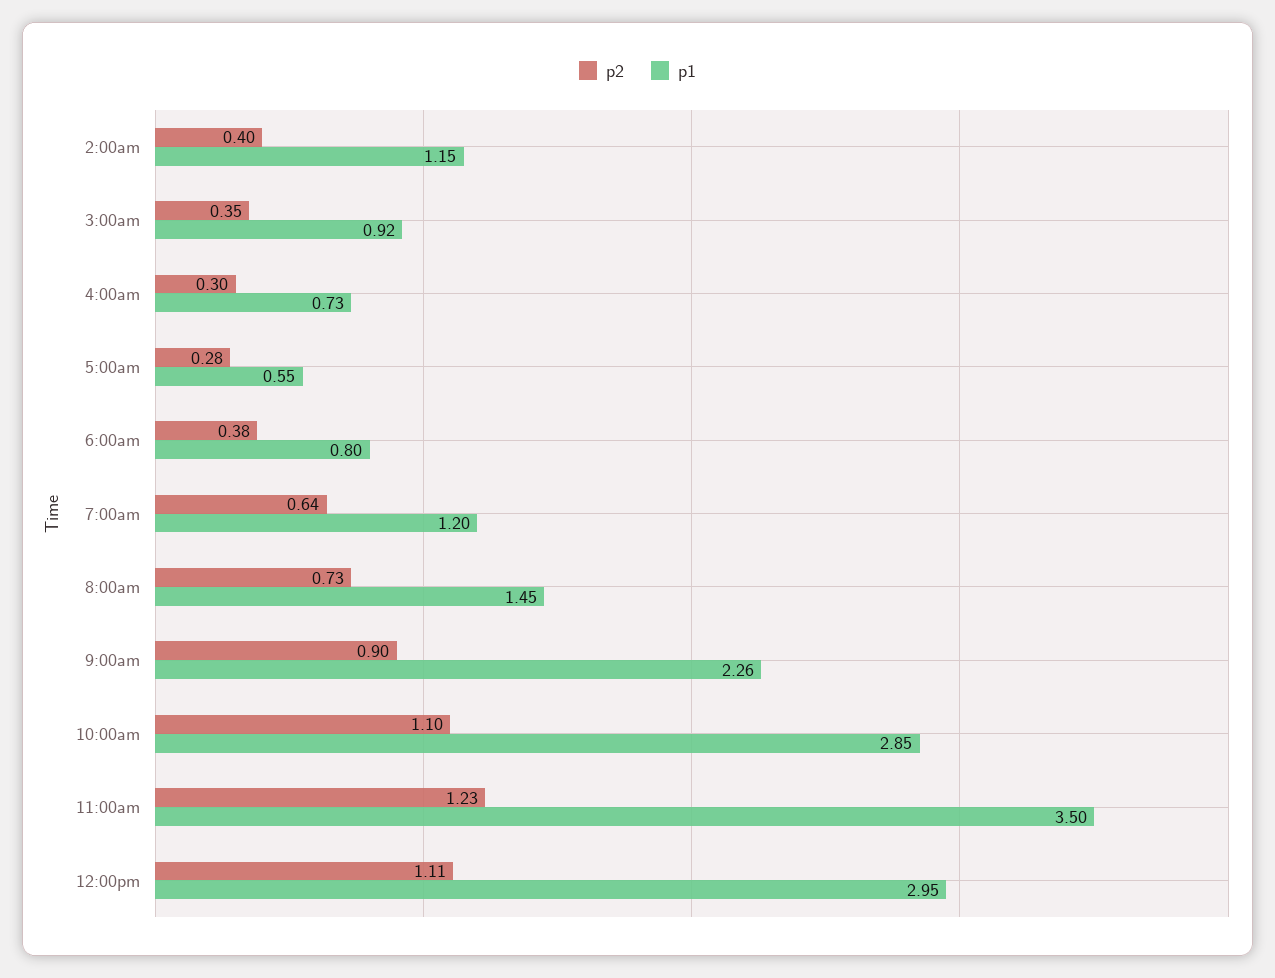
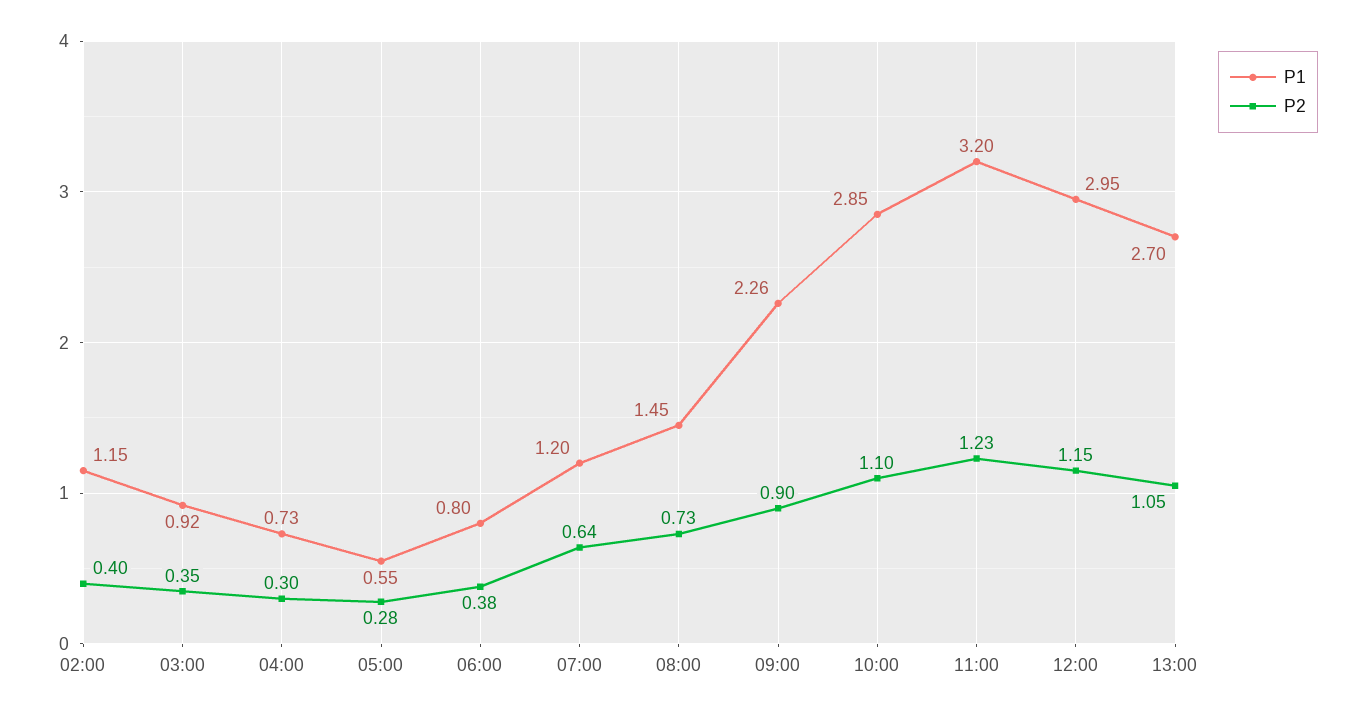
p1, 11:00am: 3.5 -> 3.2
p2, 12:00pm: 1.11 -> 1.15
p1, 13:00: none -> 2.7
p2, 13:00: none -> 1.05

